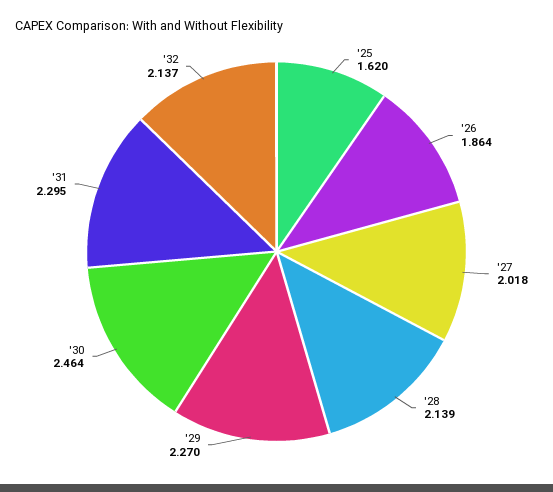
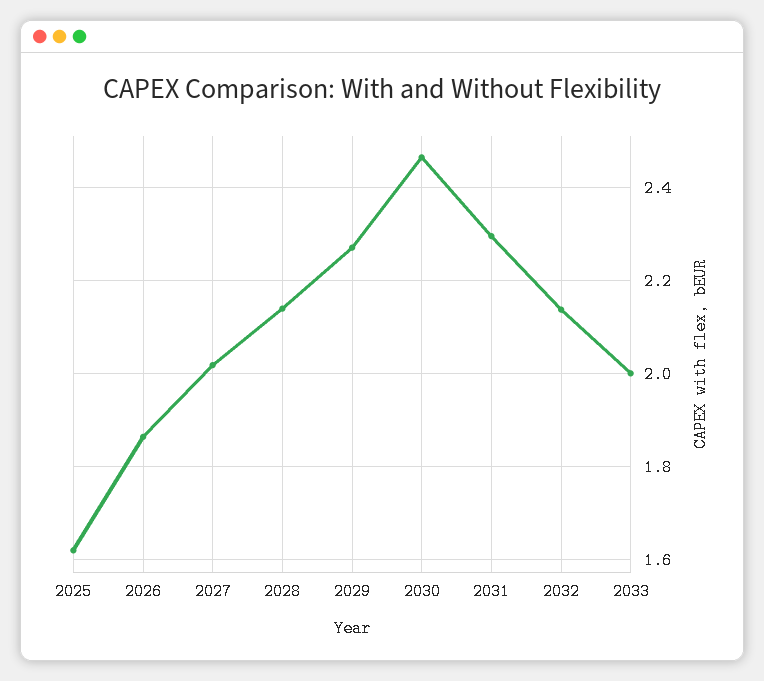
2033: none -> 2

